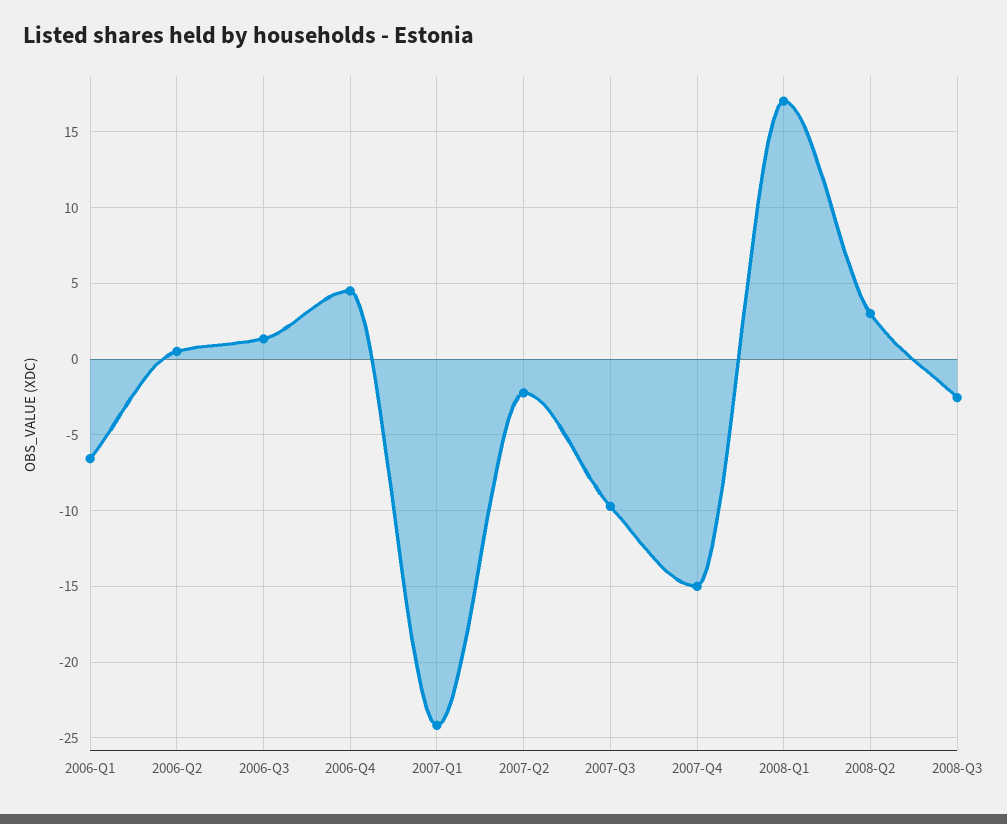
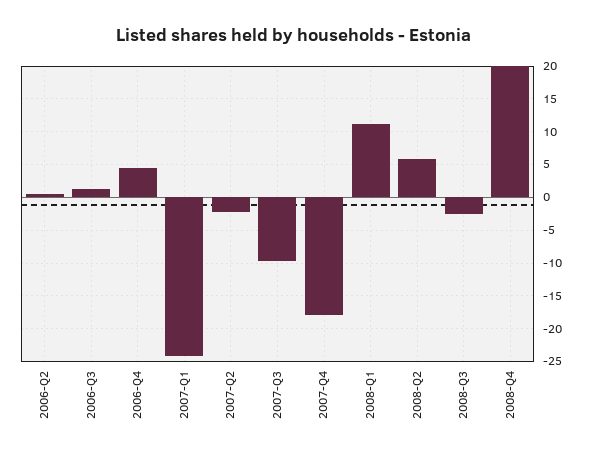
2006-Q1: -6.5 -> none
2007-Q4: -15 -> -18
2008-Q1: 17 -> 11
2008-Q2: 3 -> 6
2008-Q4: none -> 20

